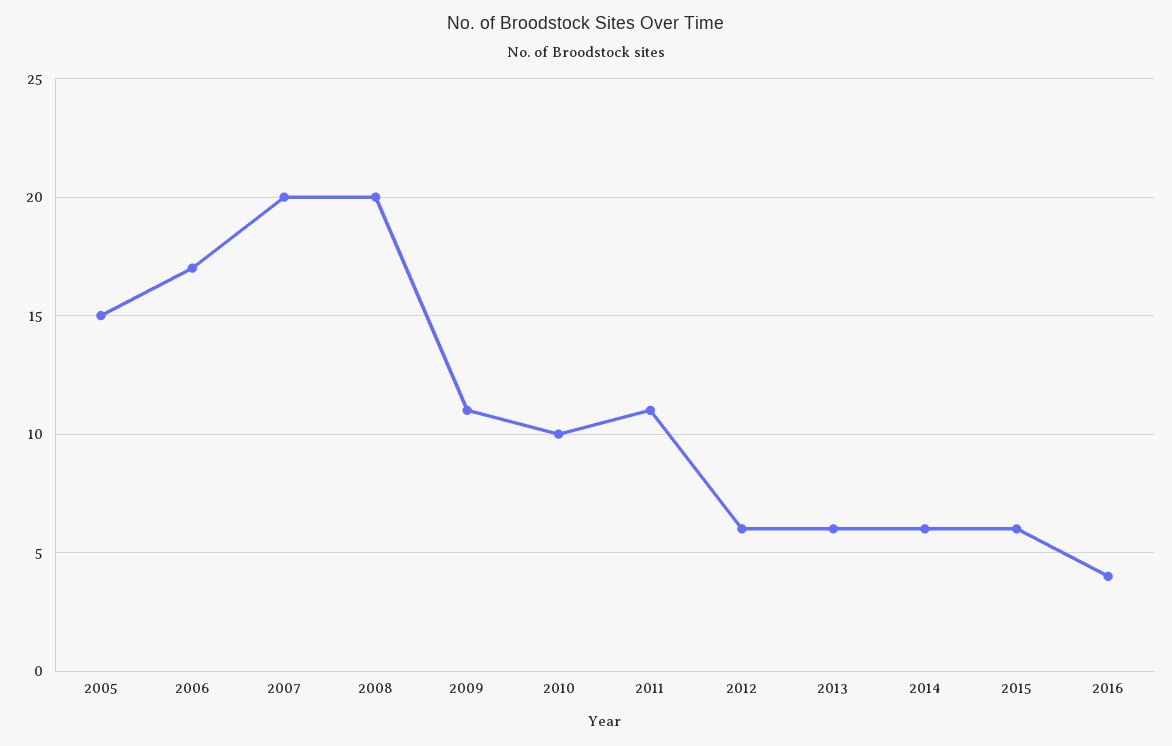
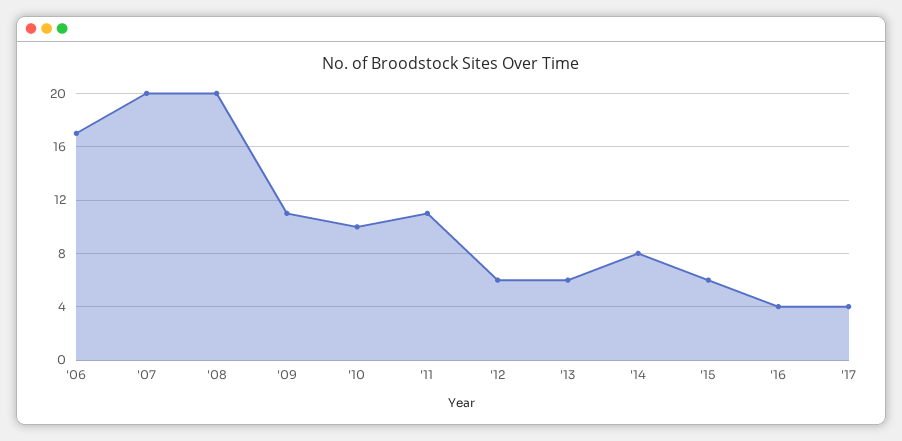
2005: 15 -> none
2014: 6 -> 8
'17: none -> 4

